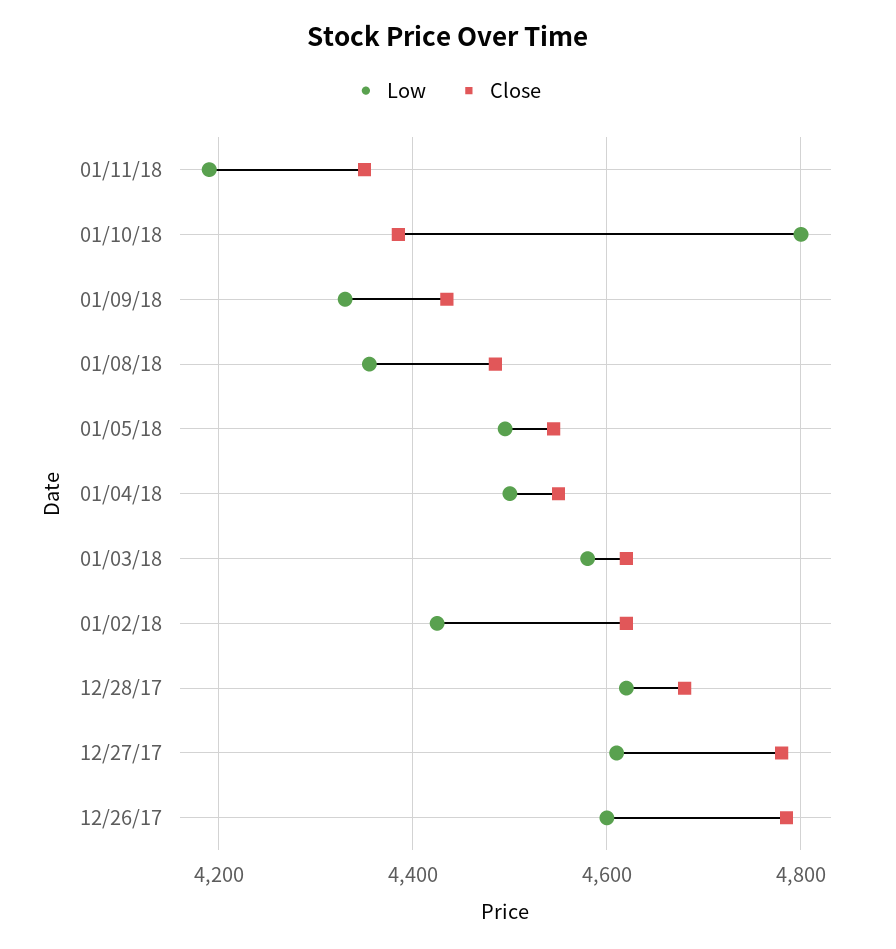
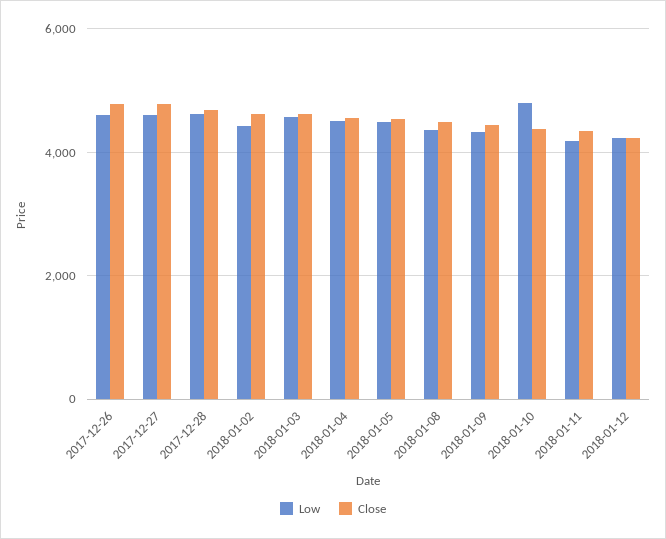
Low, 2018-01-12: none -> 4200
Close, 2018-01-12: none -> 4200

